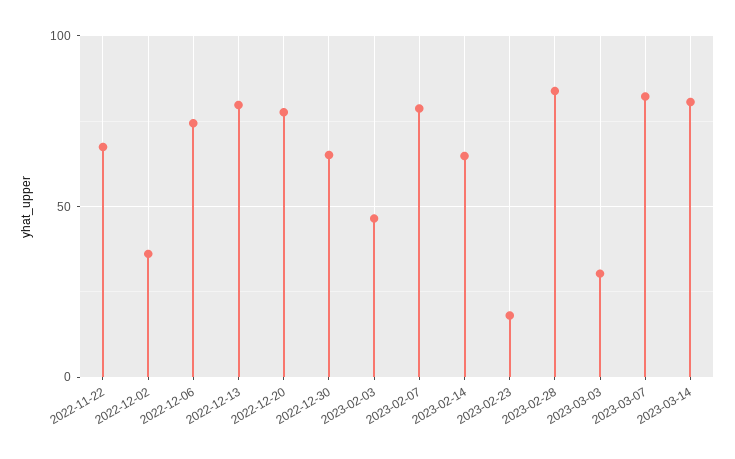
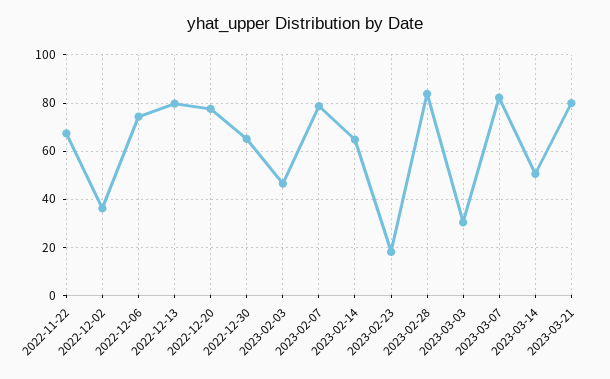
2023-03-14: 80 -> 50
2023-03-21: none -> 80

